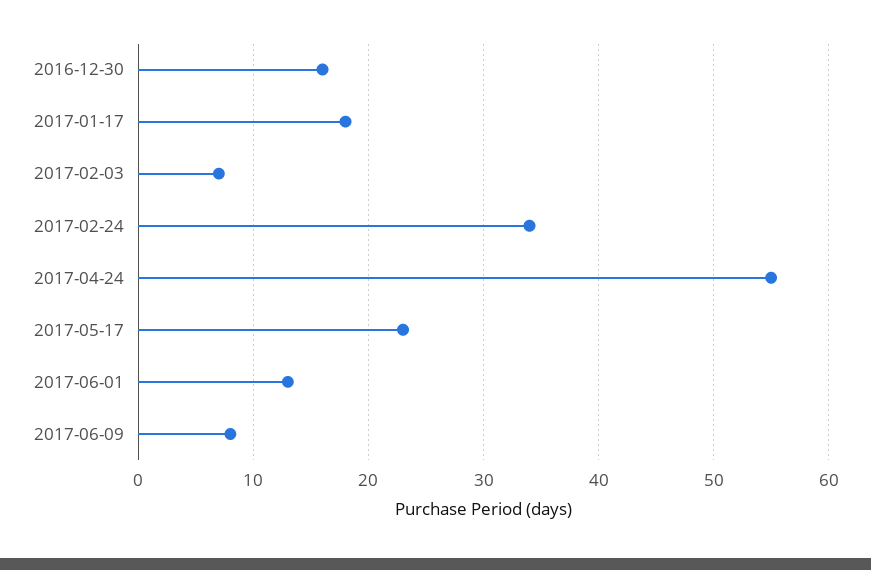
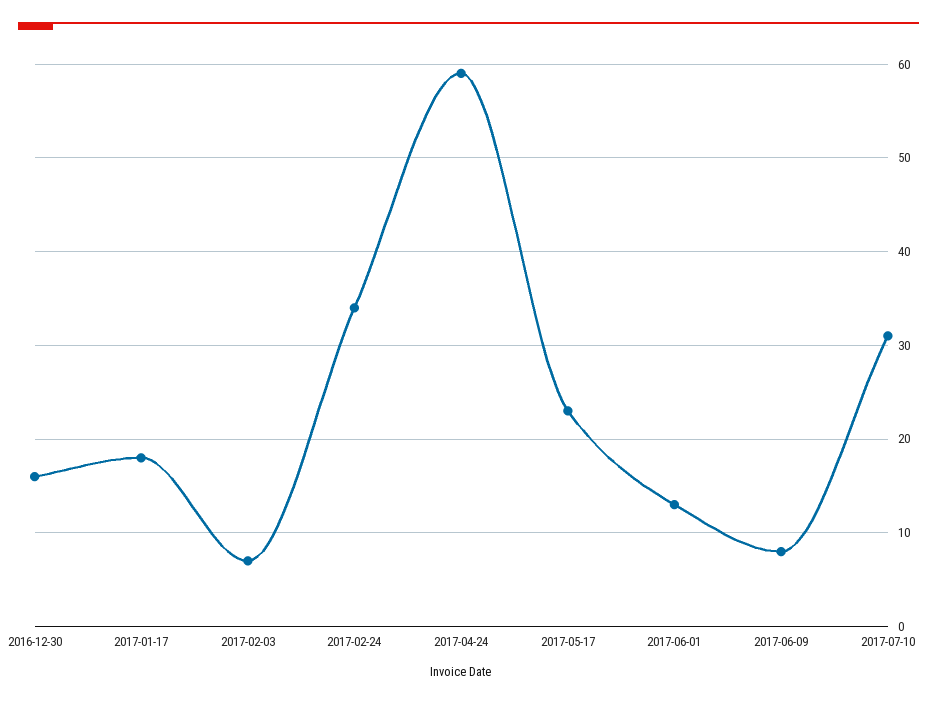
2017-04-24: 55 -> 59
2017-07-10: none -> 31

